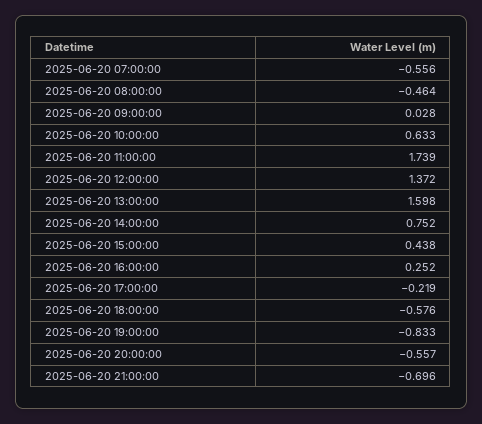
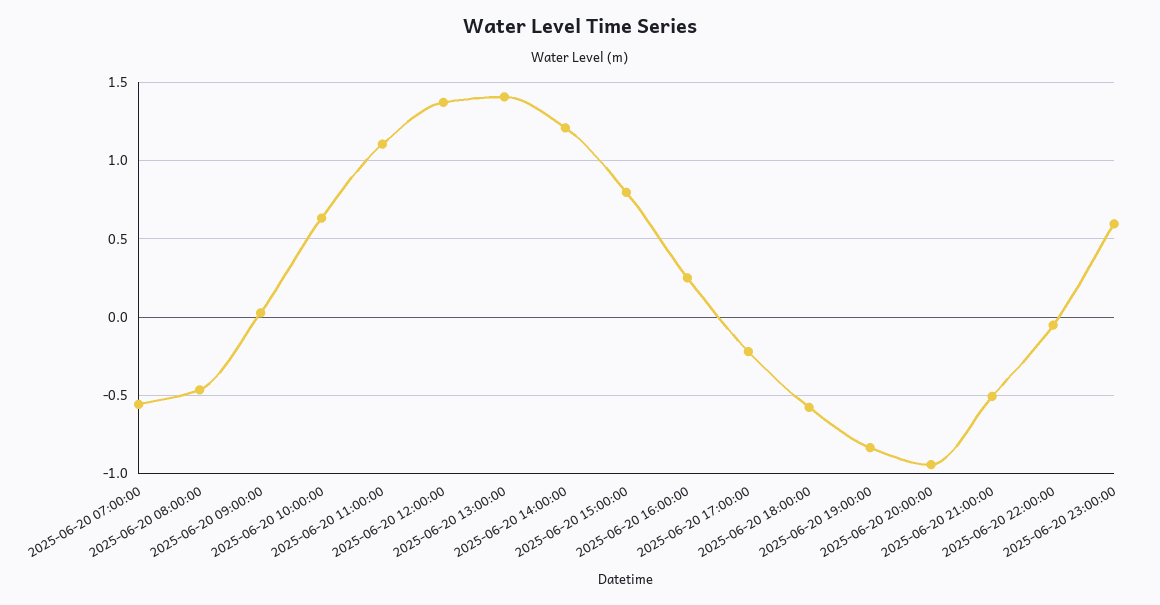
2025-06-20 11:00:00: 1.739 -> 1.1
2025-06-20 13:00:00: 1.598 -> 1.4
2025-06-20 14:00:00: 0.752 -> 1.2
2025-06-20 15:00:00: 0.438 -> 0.8
2025-06-20 20:00:00: -0.557 -> -0.95
2025-06-20 21:00:00: -0.696 -> -0.5
2025-06-20 22:00:00: none -> -0.05
2025-06-20 23:00:00: none -> 0.6

